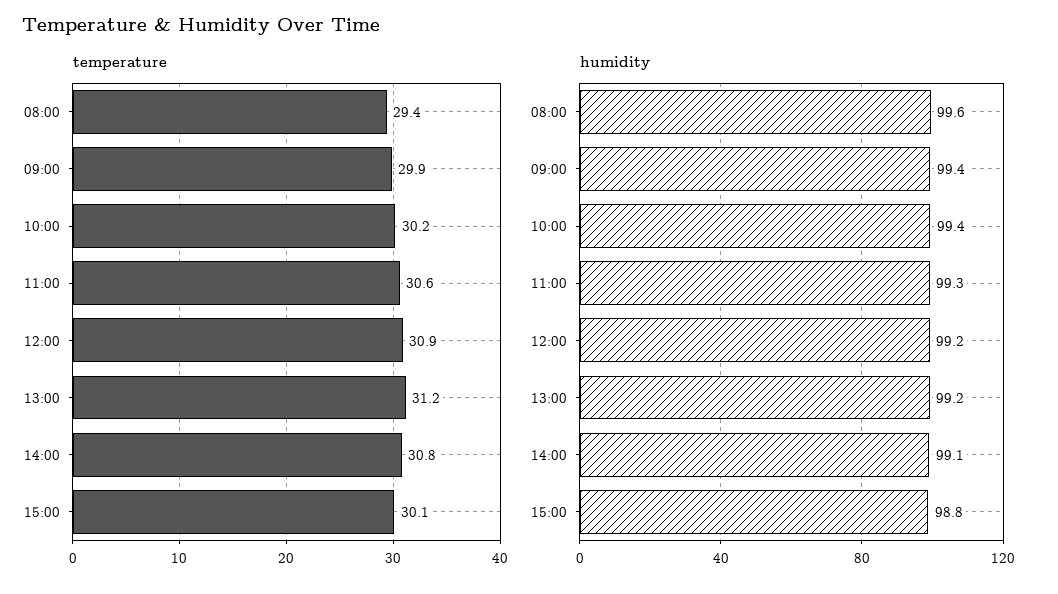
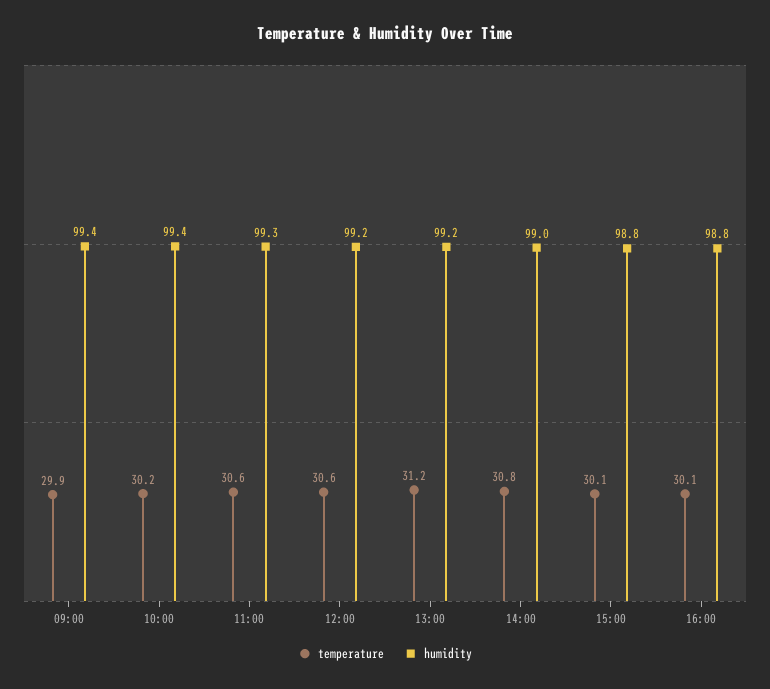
temperature, 08:00: 29.4 -> none
temperature, 12:00: 30.9 -> 30.6
humidity, 08:00: 99.6 -> none
humidity, 14:00: 99.1 -> 99
temperature, 16:00: none -> 30.1
humidity, 16:00: none -> 98.8

